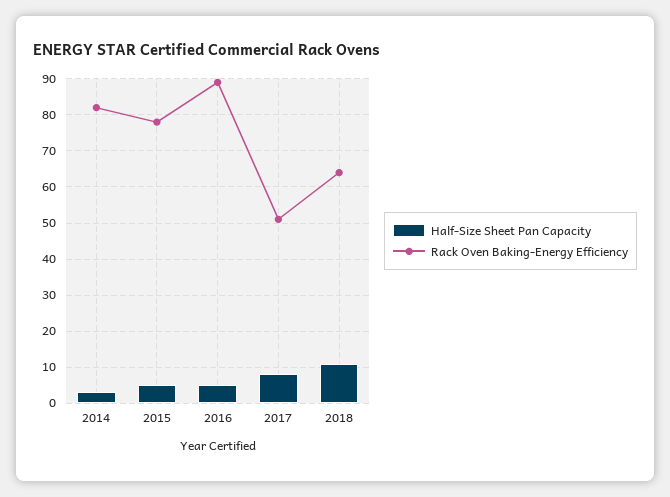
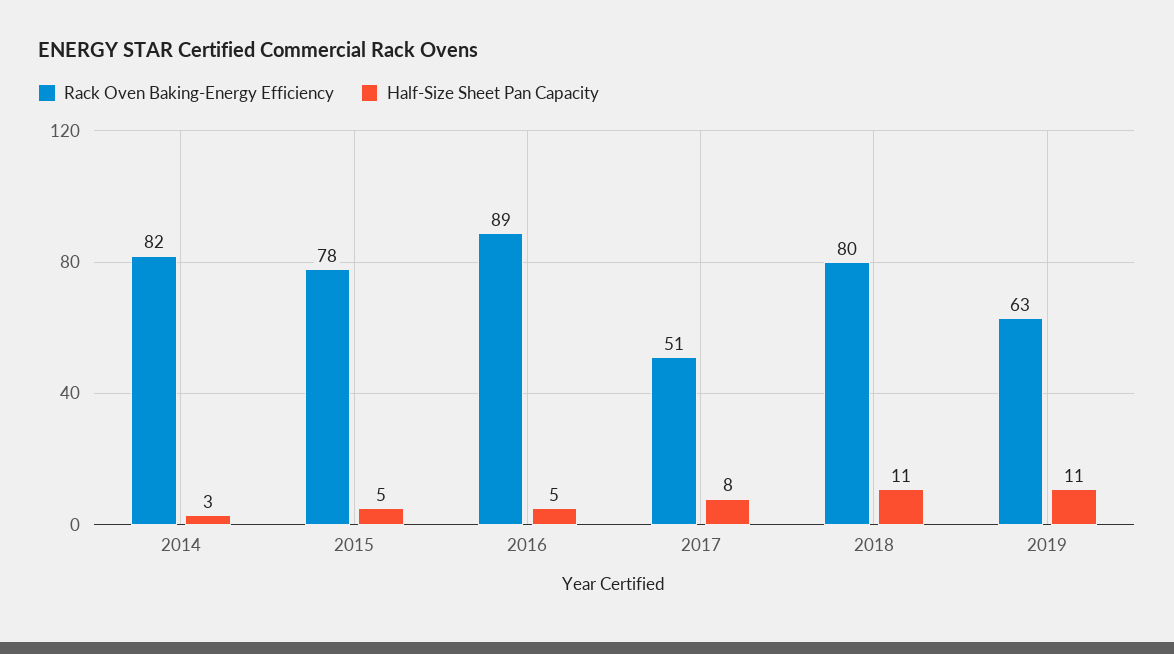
Rack Oven Baking-Energy Efficiency, 2018: 65 -> 80
Rack Oven Baking-Energy Efficiency, 2019: none -> 63
Half-Size Sheet Pan Capacity, 2019: none -> 11

